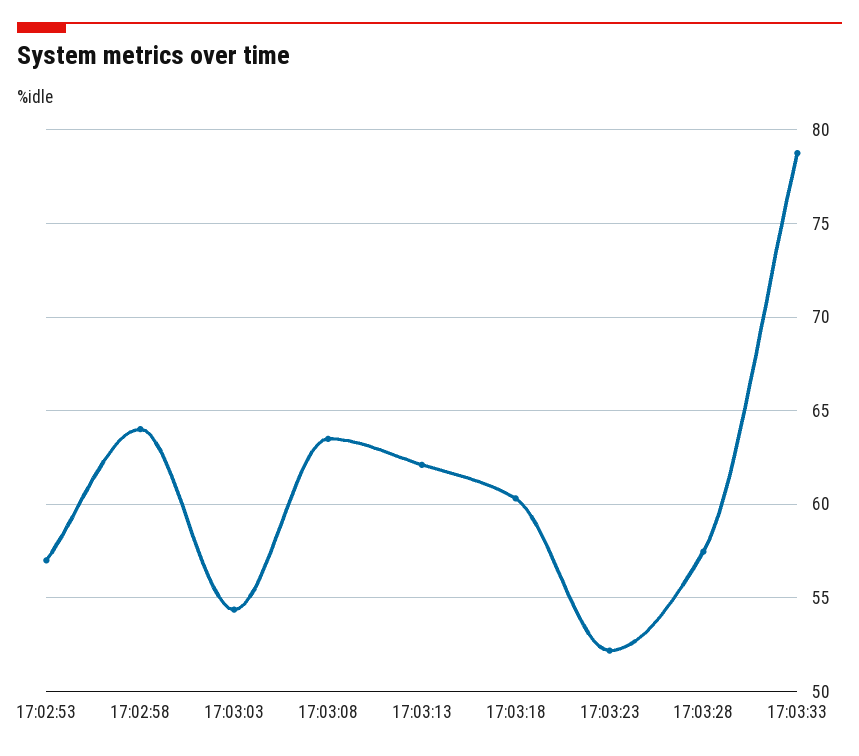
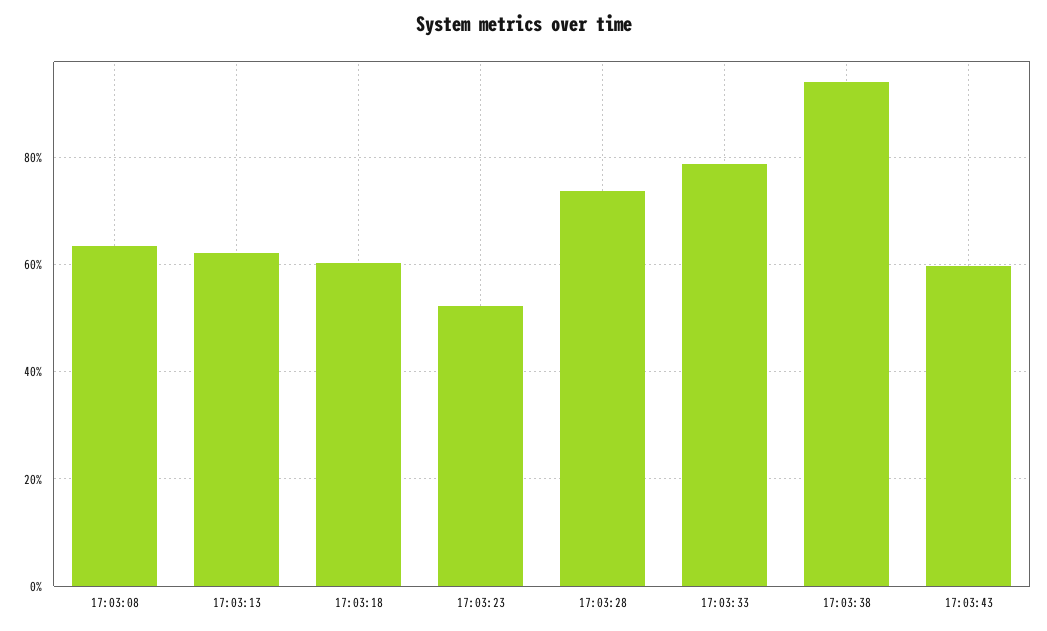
17:02:53: 57 -> none
17:02:58: 64 -> none
17:03:03: 54.5 -> none
17:03:28: 57.5 -> 74
17:03:38: none -> 94
17:03:43: none -> 60

